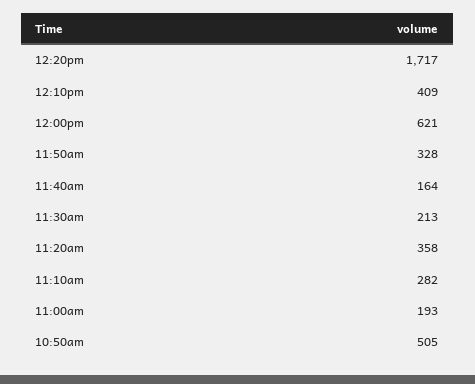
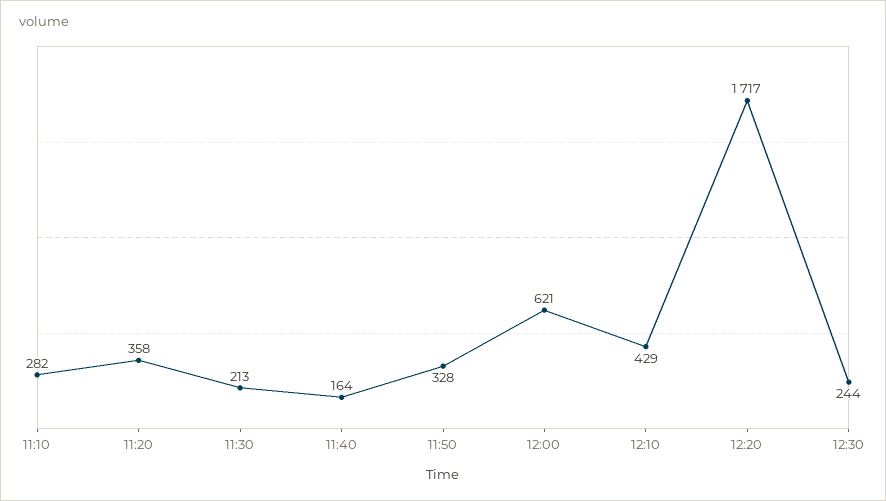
12:10pm: 409 -> 429
11:00am: 193 -> none
10:50am: 505 -> none
12:30: none -> 244

